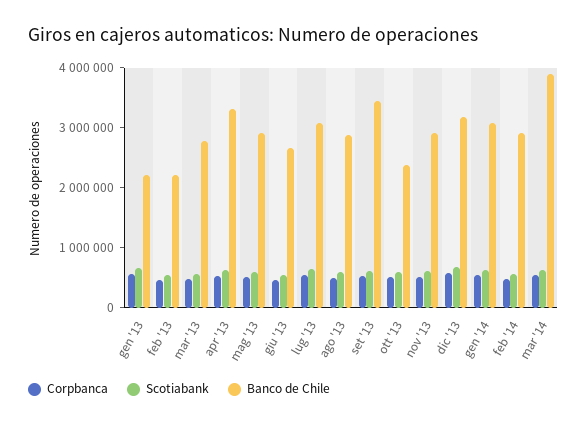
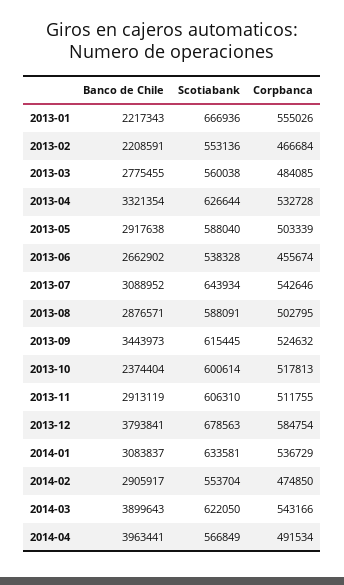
Banco de Chile, dic '13: 3200000 -> 3793841
Banco de Chile, 2014-04: none -> 3963441
Scotiabank, 2014-04: none -> 566849
Corpbanca, 2014-04: none -> 491534

